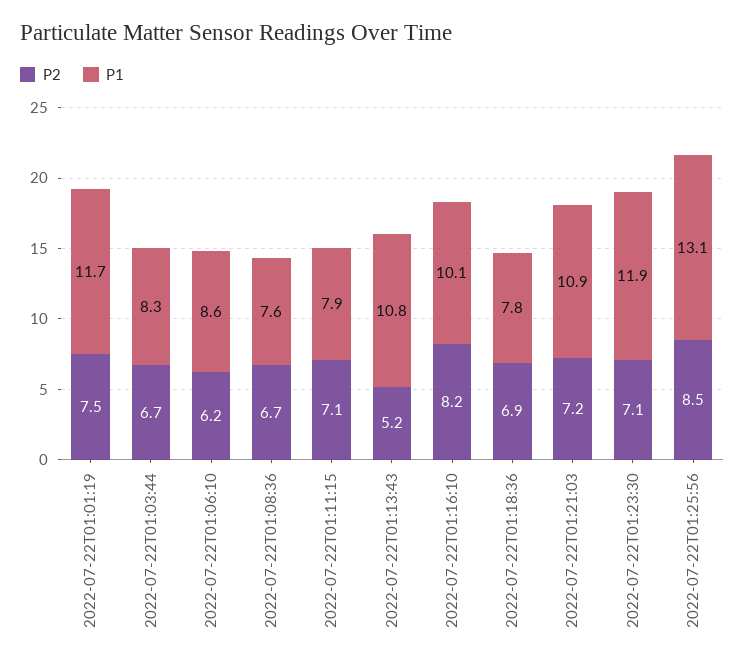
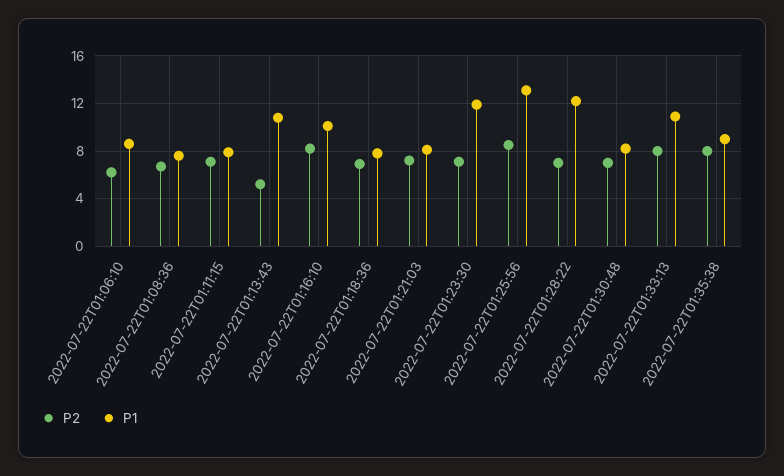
P2, 2022-07-22T01:01:19: 7.5 -> none
P1, 2022-07-22T01:01:19: 11.7 -> none
P2, 2022-07-22T01:03:44: 6.7 -> none
P1, 2022-07-22T01:03:44: 8.3 -> none
P1, 2022-07-22T01:21:03: 10.9 -> 8
P2, 2022-07-22T01:28:22: none -> 7
P1, 2022-07-22T01:28:22: none -> 12
P2, 2022-07-22T01:30:48: none -> 7
P1, 2022-07-22T01:30:48: none -> 8
P2, 2022-07-22T01:33:13: none -> 8
P1, 2022-07-22T01:33:13: none -> 11
P2, 2022-07-22T01:35:38: none -> 8
P1, 2022-07-22T01:35:38: none -> 9

